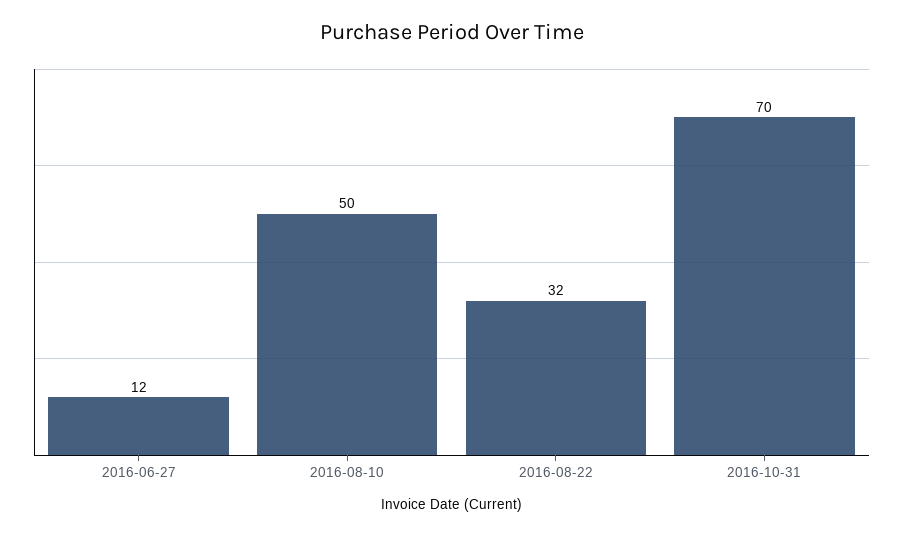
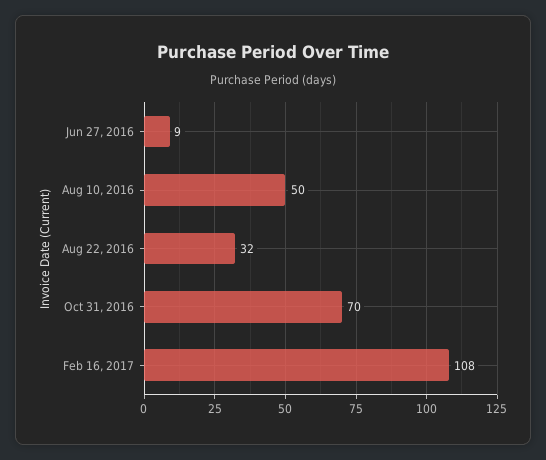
2016-06-27: 12 -> 9
Feb 16, 2017: none -> 108

